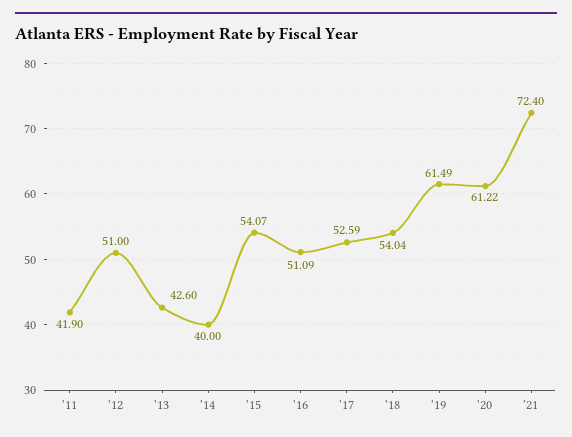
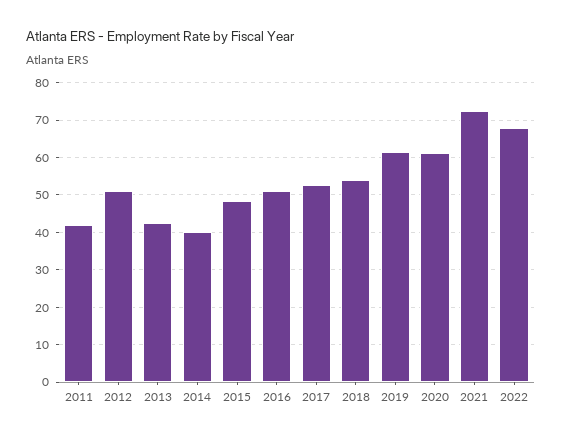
'15: 54.07 -> 48
2022: none -> 68

